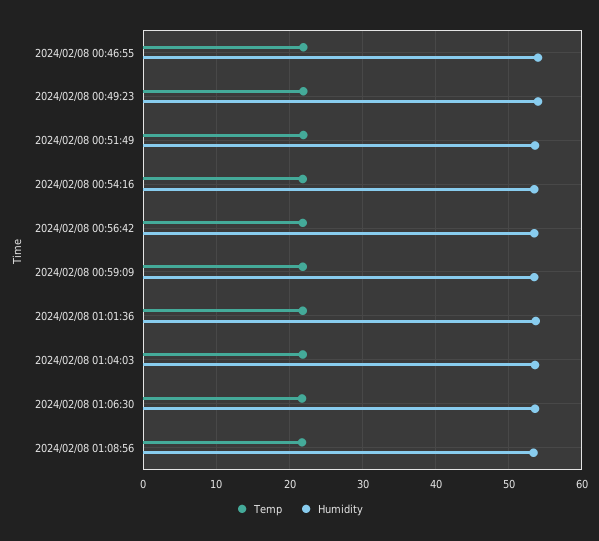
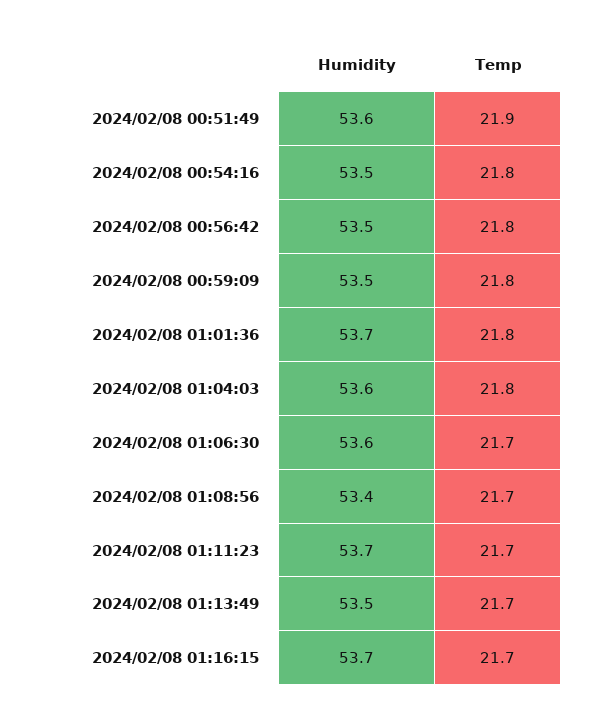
Temp, 2024/02/08 00:46:55: 22 -> none
Humidity, 2024/02/08 00:46:55: 54 -> none
Temp, 2024/02/08 00:49:23: 22 -> none
Humidity, 2024/02/08 00:49:23: 54 -> none
Humidity, 2024/02/08 01:11:23: none -> 53.7
Temp, 2024/02/08 01:11:23: none -> 21.7
Humidity, 2024/02/08 01:13:49: none -> 53.5
Temp, 2024/02/08 01:13:49: none -> 21.7
Humidity, 2024/02/08 01:16:15: none -> 53.7
Temp, 2024/02/08 01:16:15: none -> 21.7

